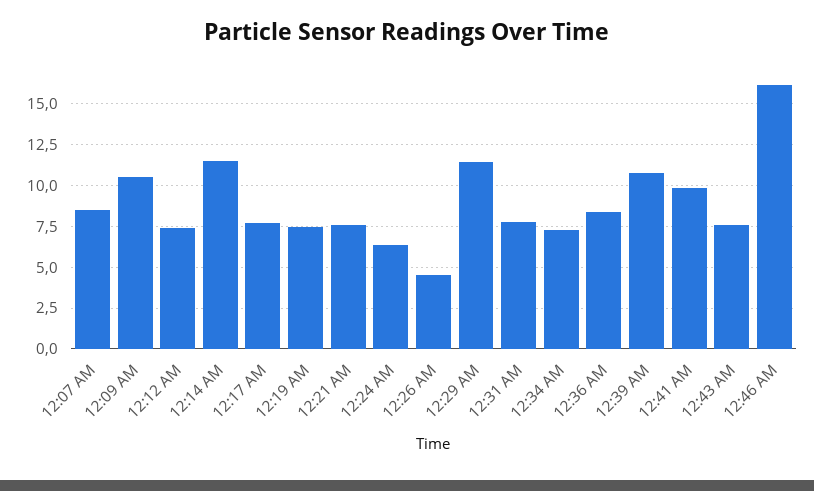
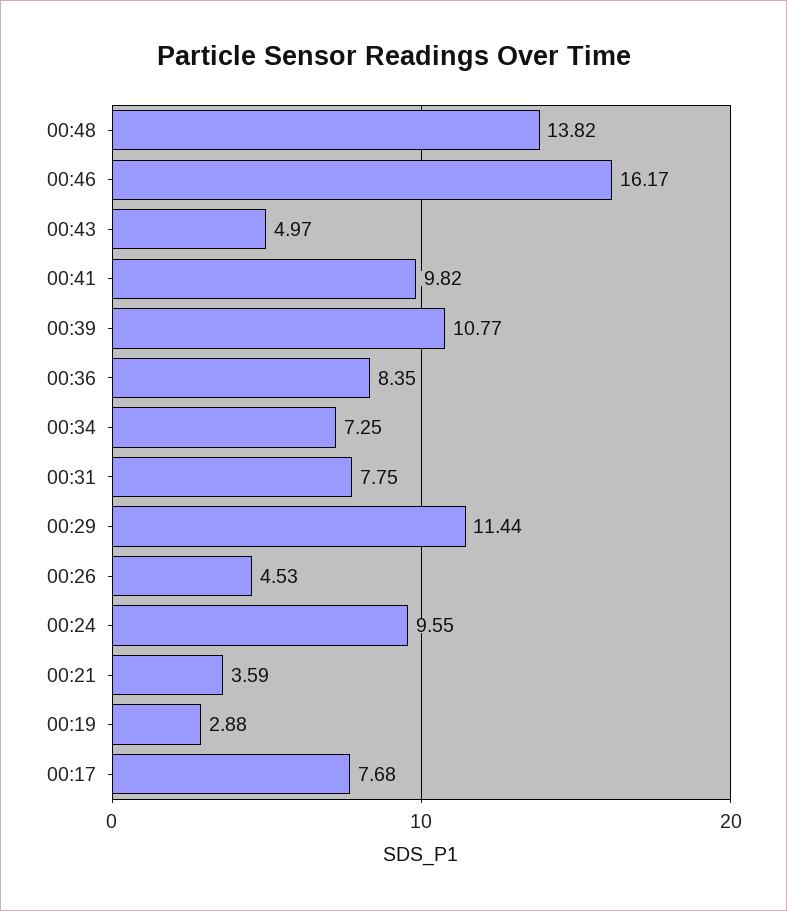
12:07 AM: 8.5 -> none
12:09 AM: 10.5 -> none
12:12 AM: 7.5 -> none
12:14 AM: 11.5 -> none
12:19 AM: 7.5 -> 2.88
12:21 AM: 7.5 -> 3.59
12:24 AM: 6.5 -> 9.55
12:43 AM: 7.5 -> 4.97
00:48: none -> 13.82

